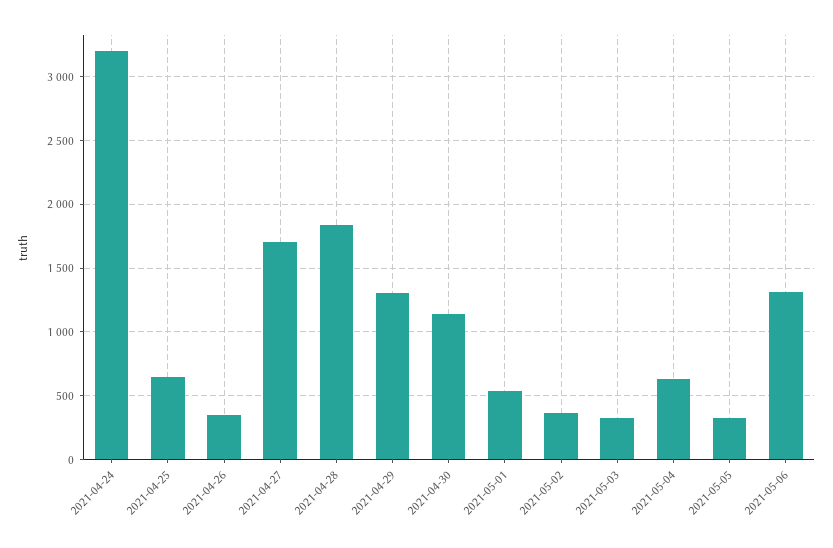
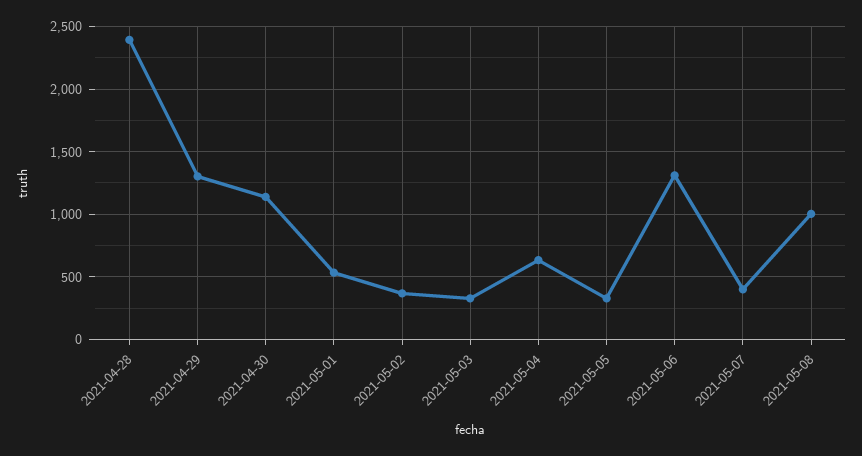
2021-04-24: 3200 -> none
2021-04-25: 650 -> none
2021-04-26: 350 -> none
2021-04-27: 1700 -> none
2021-04-28: 1850 -> 2400
2021-05-07: none -> 400
2021-05-08: none -> 1000

